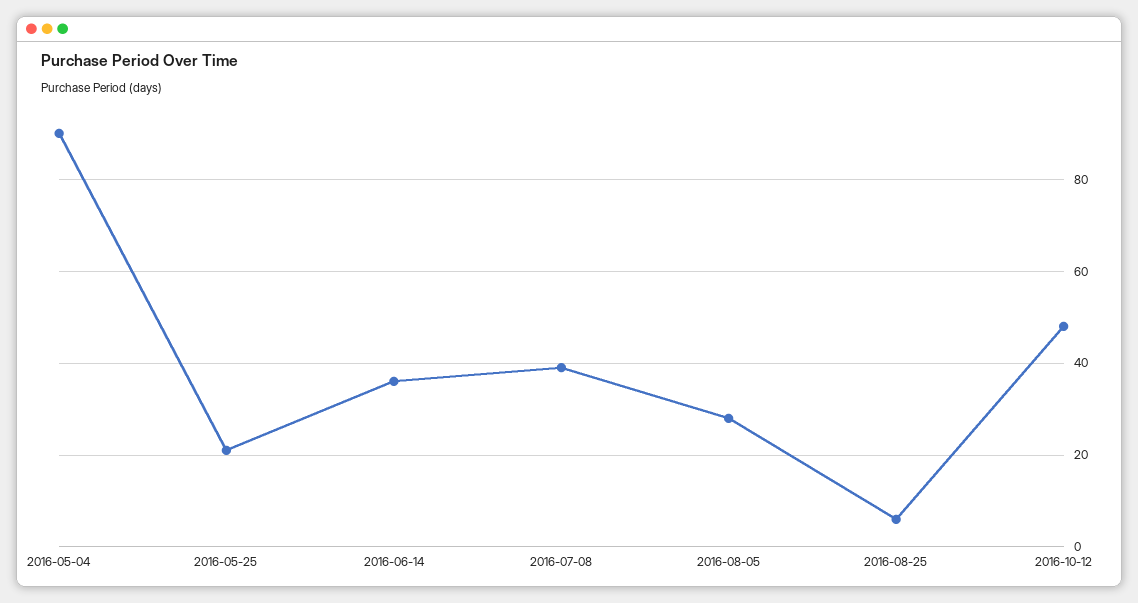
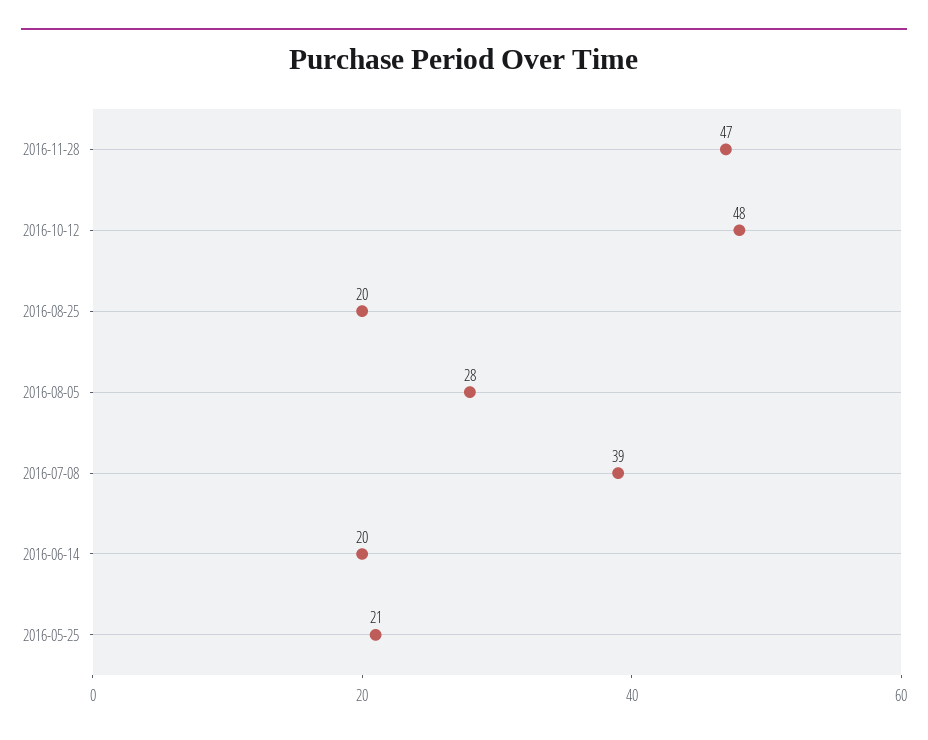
2016-05-04: 90 -> none
2016-06-14: 35 -> 20
2016-08-25: 5 -> 20
2016-11-28: none -> 47

